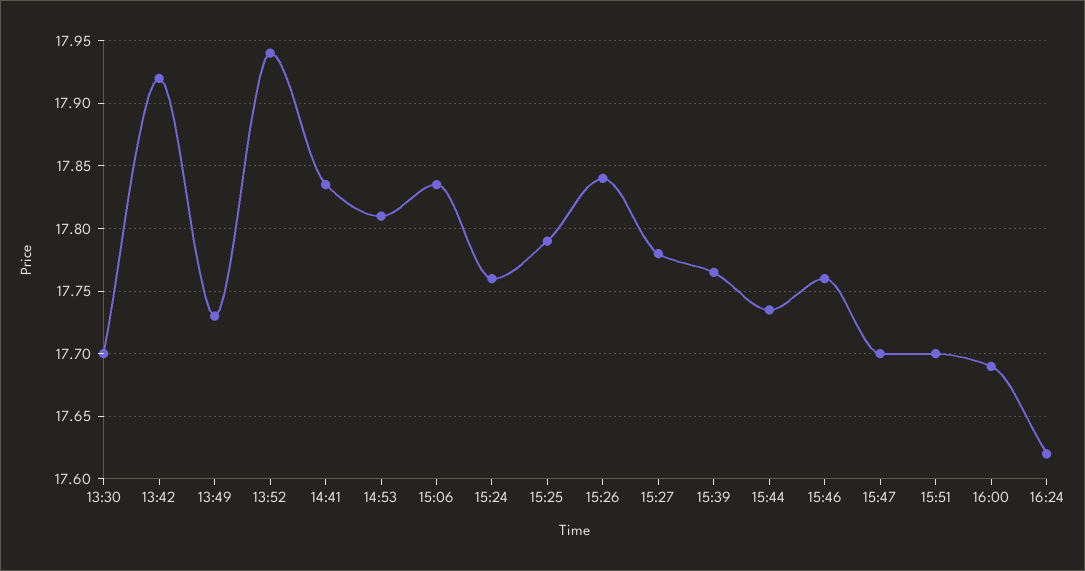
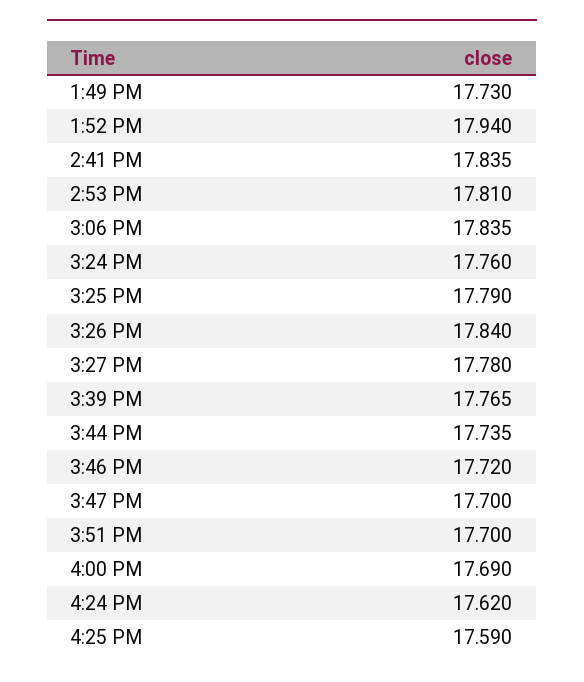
13:30: 17.7 -> none
13:42: 17.92 -> none
15:46: 17.76 -> 17.72
4:25 PM: none -> 17.59

